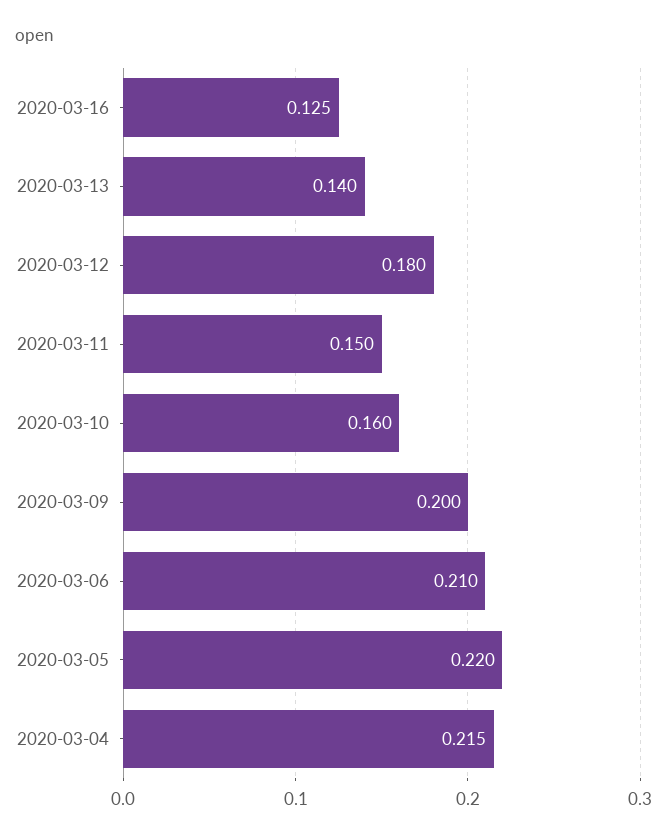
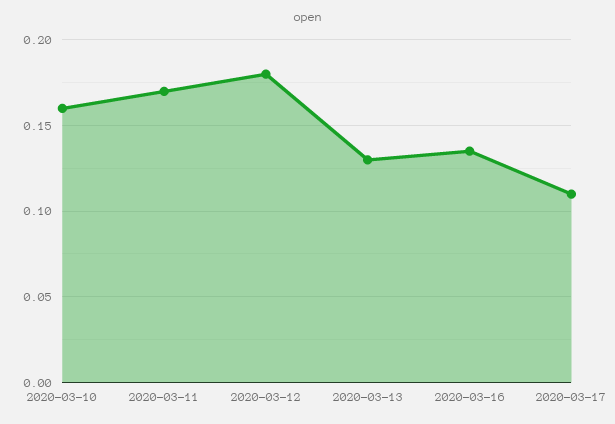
2020-03-16: 0.125 -> 0.135
2020-03-13: 0.14 -> 0.13
2020-03-11: 0.15 -> 0.17
2020-03-09: 0.2 -> none
2020-03-06: 0.21 -> none
2020-03-05: 0.22 -> none
2020-03-04: 0.215 -> none
2020-03-17: none -> 0.11

